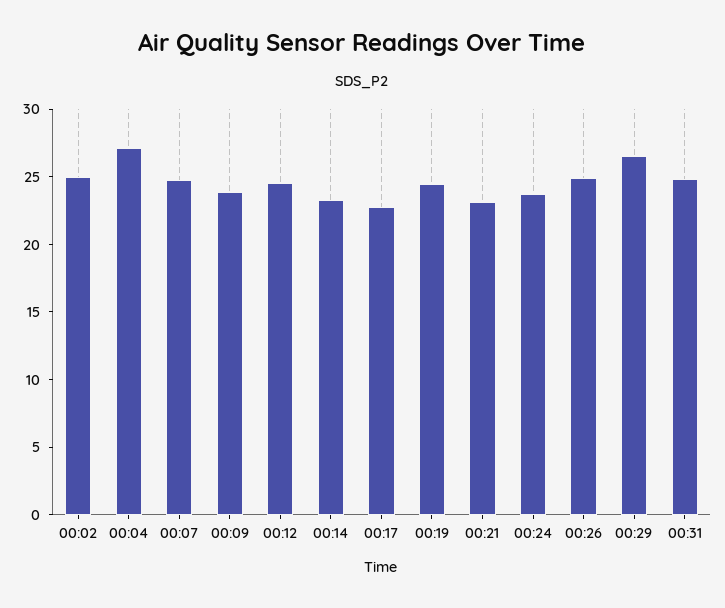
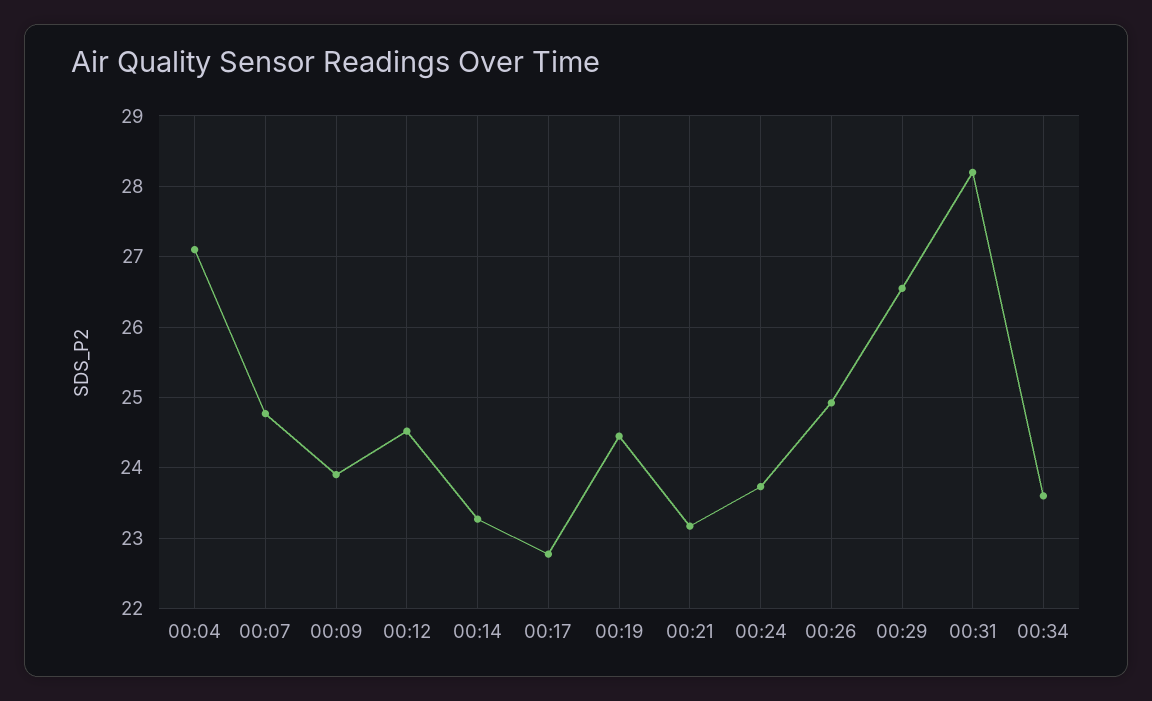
00:02: 25 -> none
00:31: 25 -> 28.2
00:34: none -> 23.6

